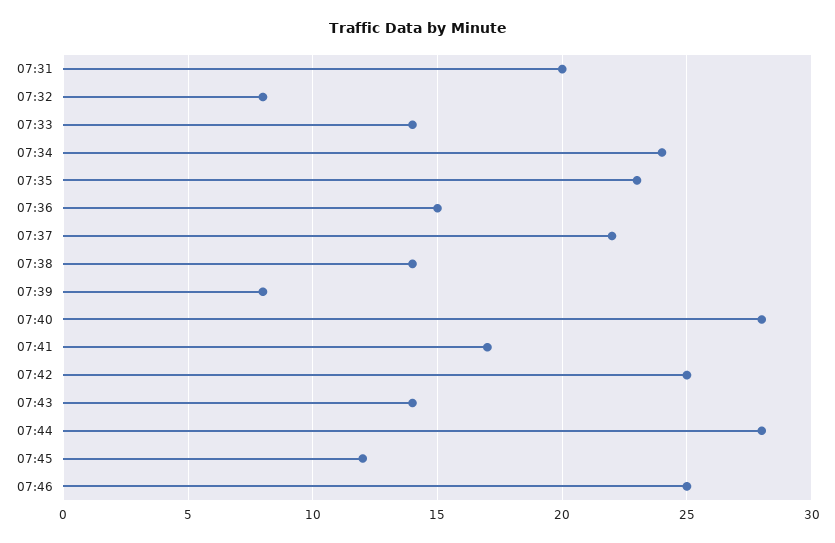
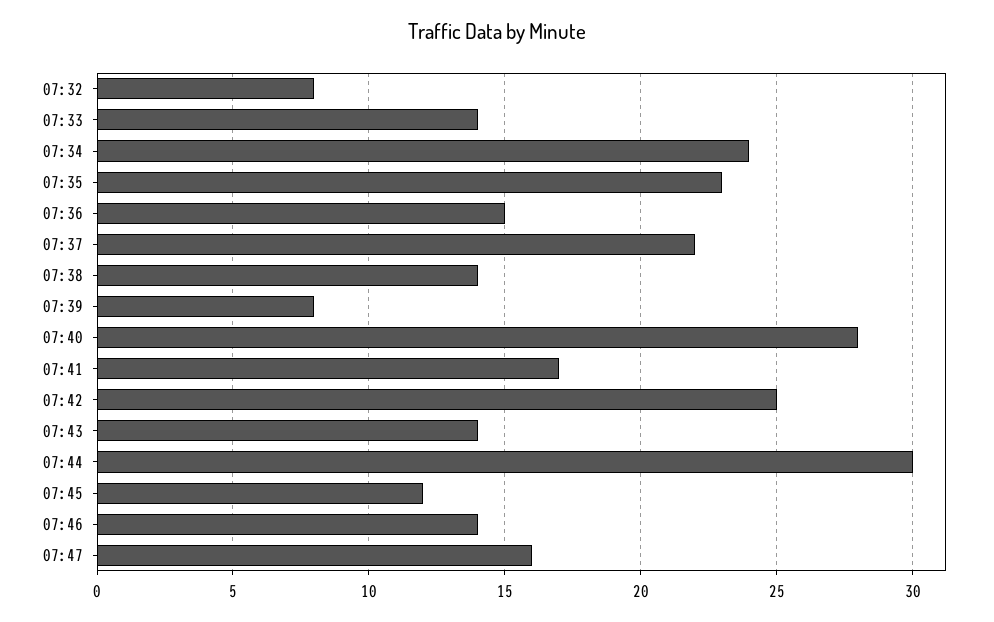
07:31: 20 -> none
07:44: 28 -> 30
07:46: 25 -> 14
07:47: none -> 16

